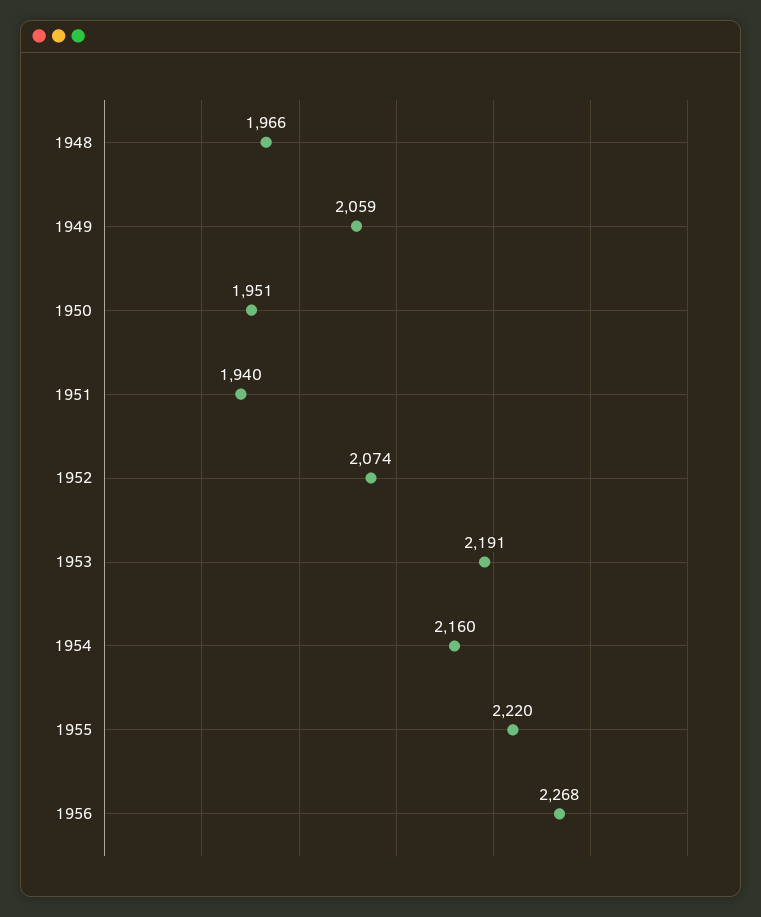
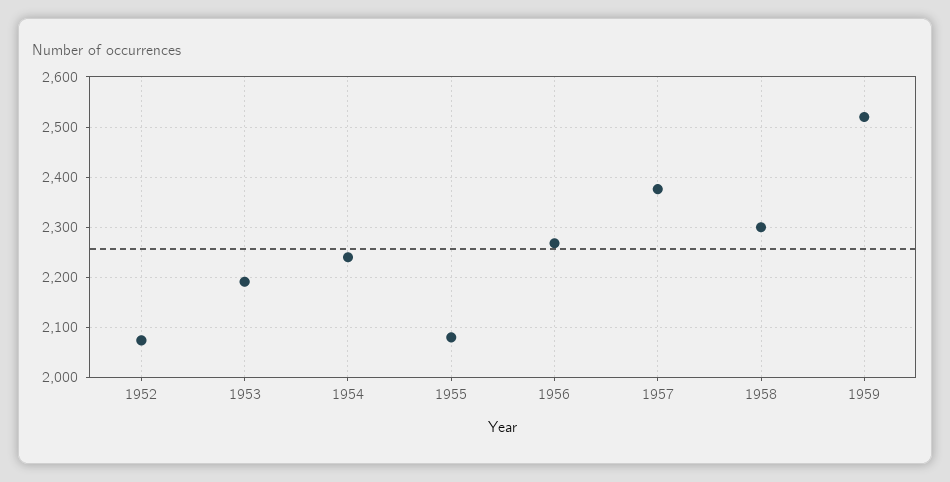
1948: 1966 -> none
1949: 2059 -> none
1950: 1951 -> none
1951: 1940 -> none
1954: 2160 -> 2240
1955: 2220 -> 2080
1957: none -> 2380
1958: none -> 2300
1959: none -> 2520

